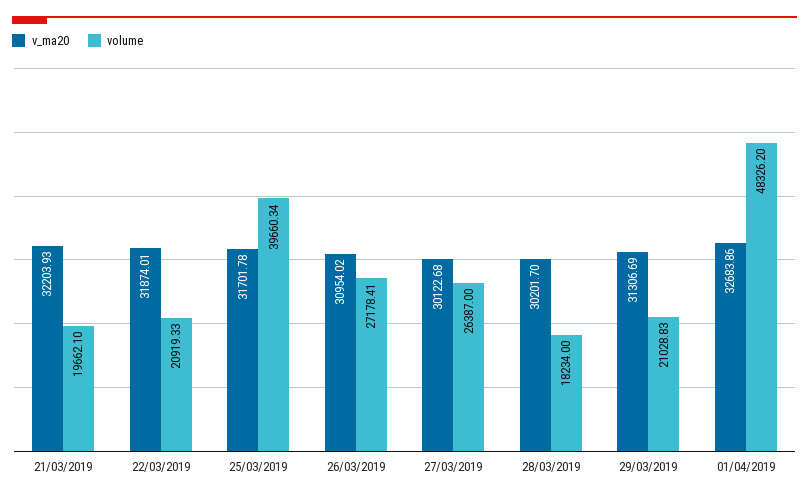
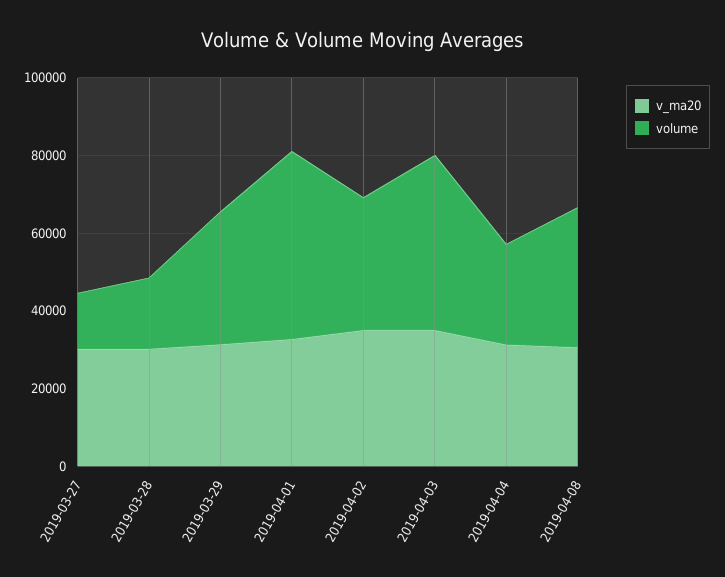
v_ma20, 21/03/2019: 32203.93 -> none
volume, 21/03/2019: 19662.1 -> none
v_ma20, 22/03/2019: 31874.01 -> none
volume, 22/03/2019: 20919.33 -> none
v_ma20, 25/03/2019: 31701.78 -> none
volume, 25/03/2019: 39660.34 -> none
v_ma20, 26/03/2019: 30954.02 -> none
volume, 26/03/2019: 27178.41 -> none
volume, 27/03/2019: 26387 -> 15000
volume, 29/03/2019: 21028.83 -> 35000
v_ma20, 2019-04-02: none -> 35000
volume, 2019-04-02: none -> 35000
v_ma20, 2019-04-03: none -> 35000
volume, 2019-04-03: none -> 45000
v_ma20, 2019-04-04: none -> 30000
volume, 2019-04-04: none -> 25000
v_ma20, 2019-04-08: none -> 30000
volume, 2019-04-08: none -> 35000

